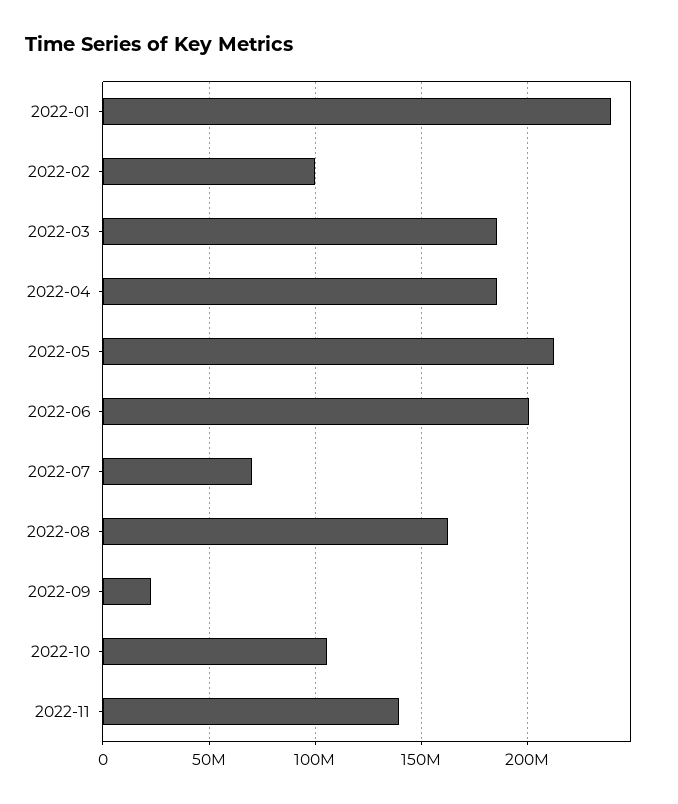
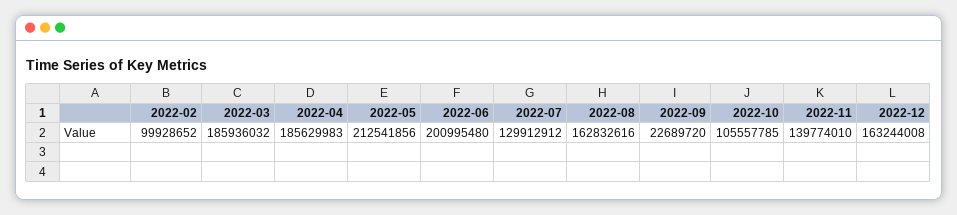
2022-01: 240000000 -> none
2022-07: 70000000 -> 129912912
2022-12: none -> 163244008

